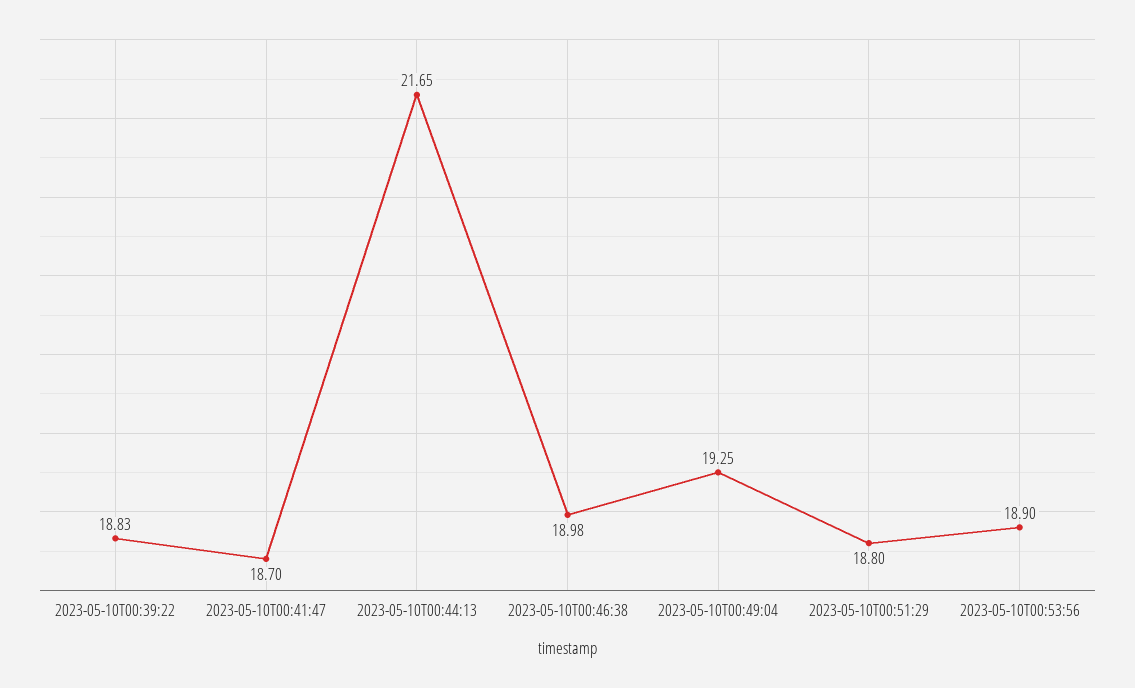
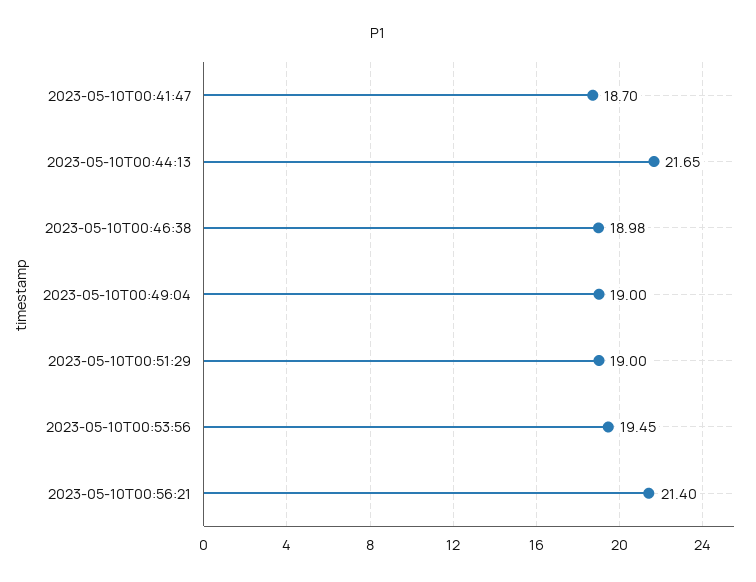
2023-05-10T00:39:22: 18.83 -> none
2023-05-10T00:49:04: 19.25 -> 19
2023-05-10T00:51:29: 18.8 -> 19
2023-05-10T00:53:56: 18.9 -> 19.45
2023-05-10T00:56:21: none -> 21.4

